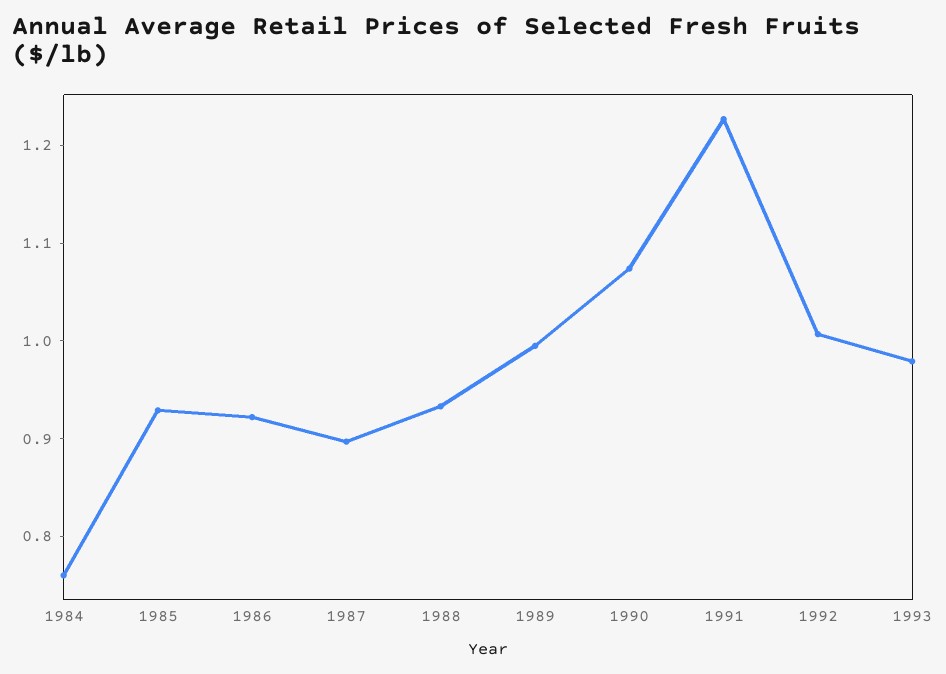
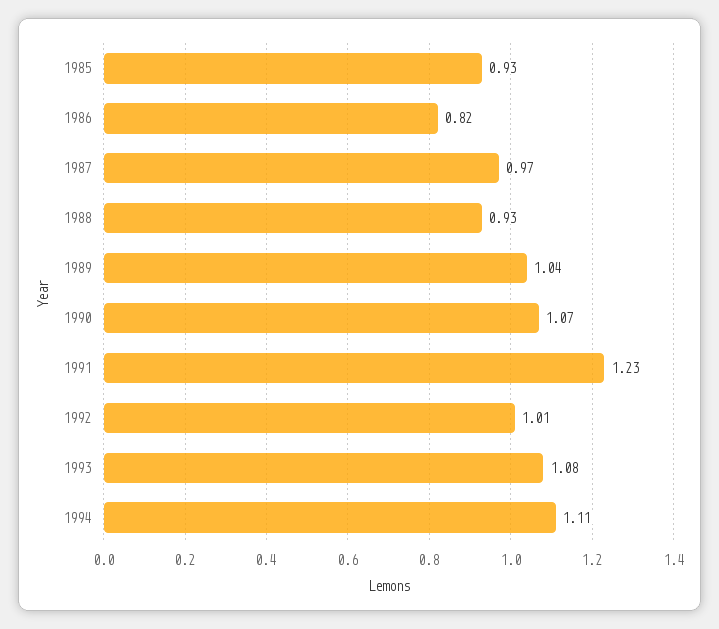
1984: 0.76 -> none
1986: 0.92 -> 0.82
1987: 0.9 -> 0.97
1989: 1 -> 1.04
1993: 0.98 -> 1.08
1994: none -> 1.11

